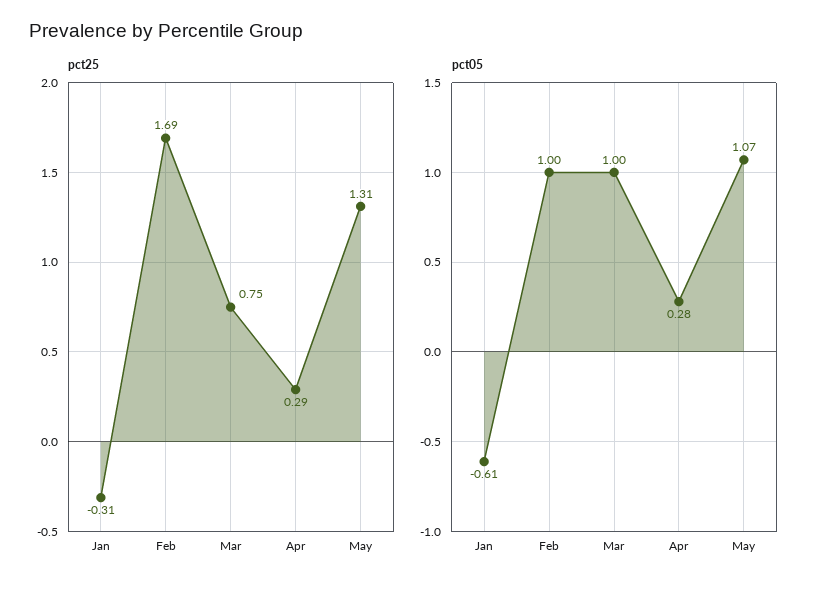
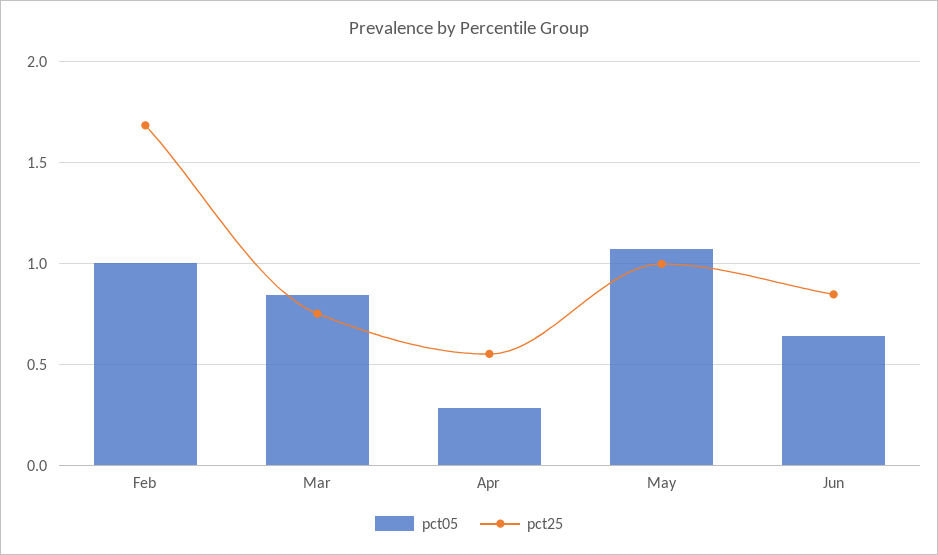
pct25, Jan: -0.31 -> none
pct25, Apr: 0.29 -> 0.55
pct25, May: 1.31 -> 1
pct05, Jan: -0.61 -> none
pct05, Mar: 1 -> 0.85
pct05, Jun: none -> 0.65
pct25, Jun: none -> 0.85

